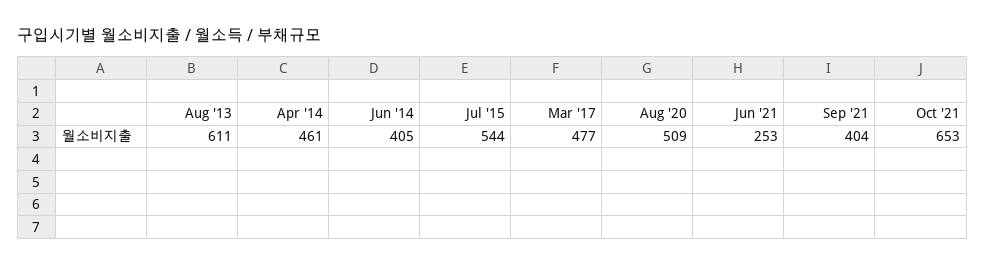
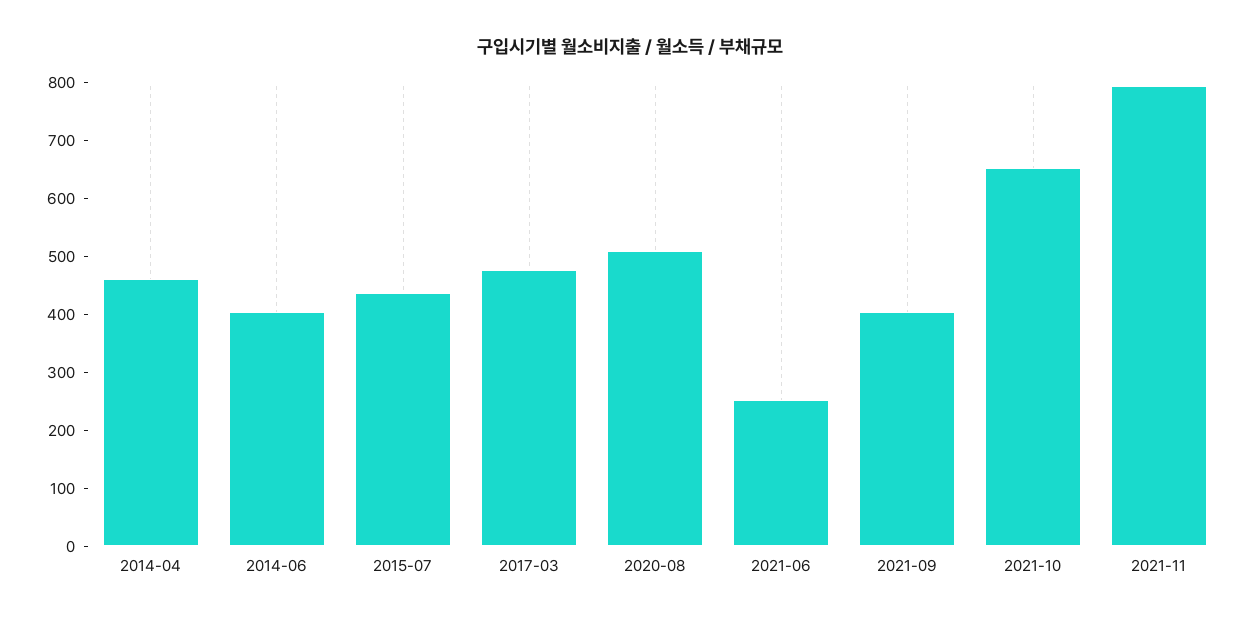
Aug '13: 611 -> none
Jul '15: 544 -> 440
2021-11: none -> 800

